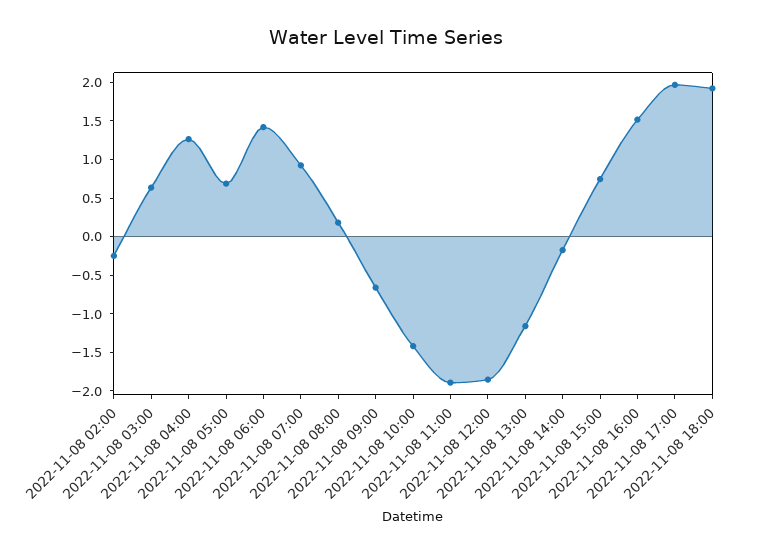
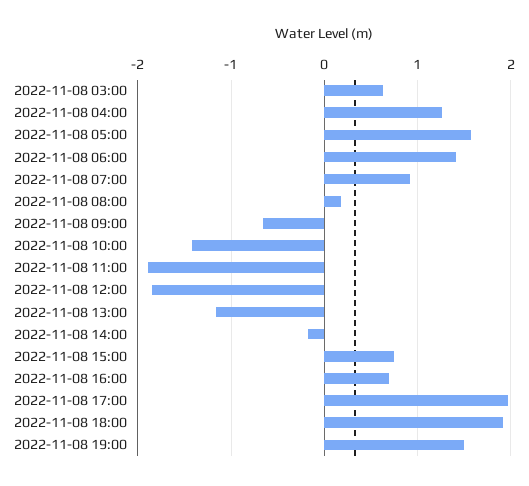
2022-11-08 02:00: -0.25 -> none
2022-11-08 05:00: 0.75 -> 1.6
2022-11-08 16:00: 1.5 -> 0.7
2022-11-08 19:00: none -> 1.5

